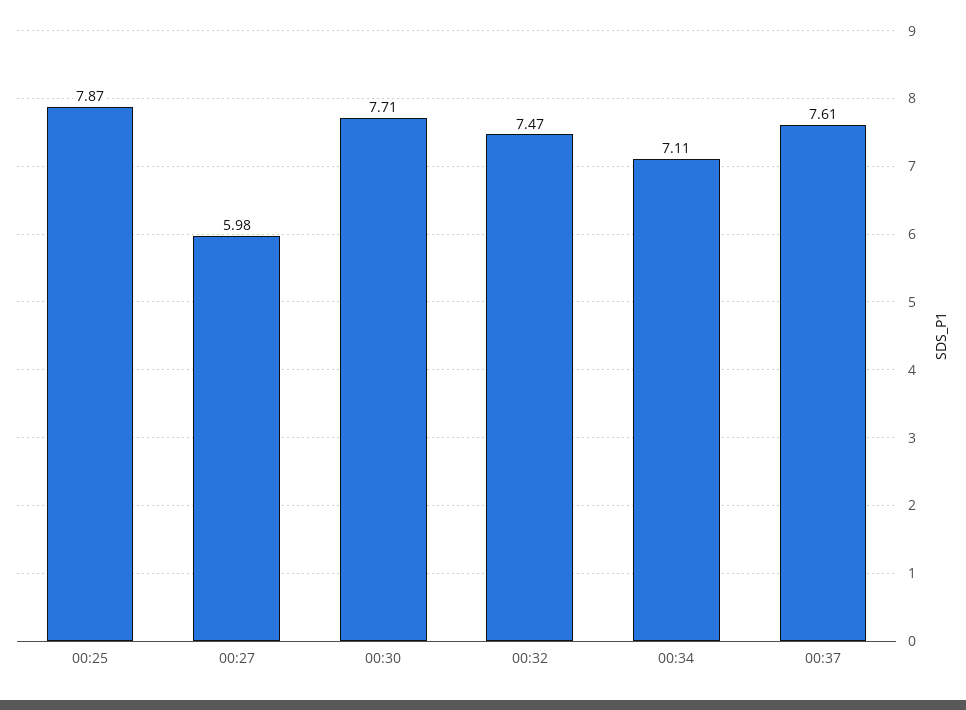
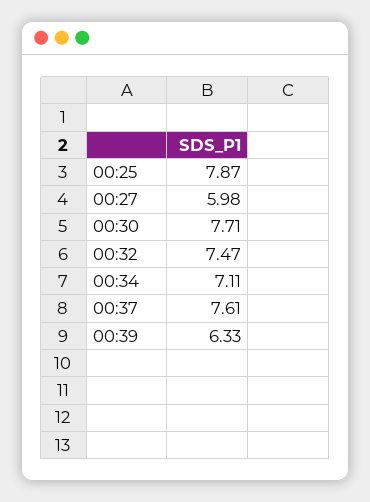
00:39: none -> 6.33

